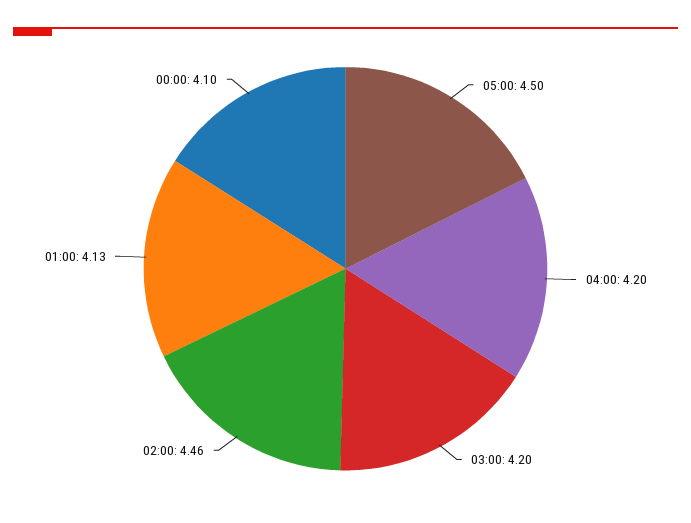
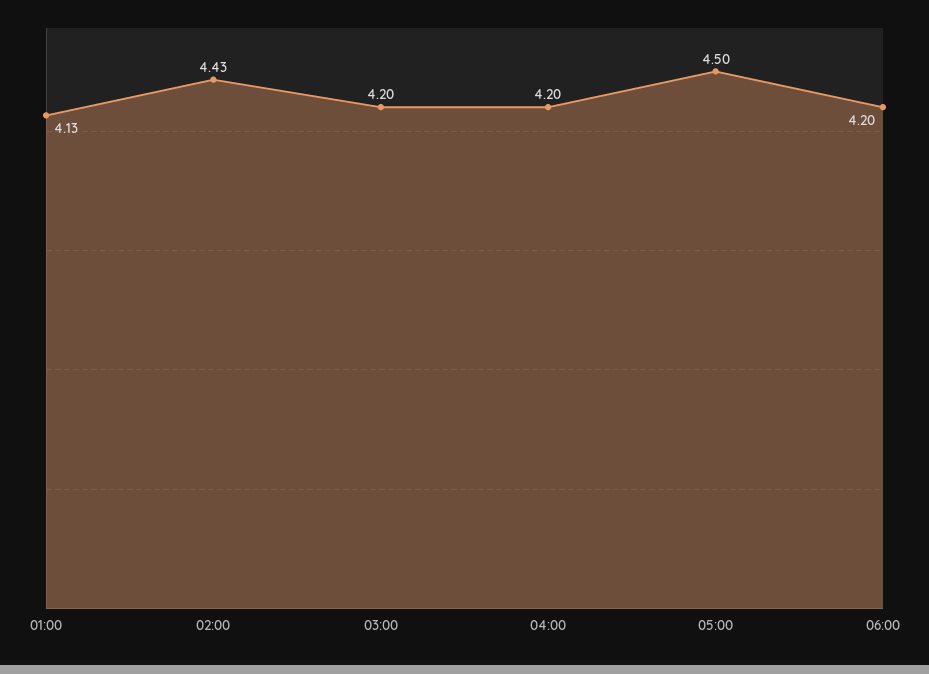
02:00: 4.46 -> 4.43
00:00: 4.1 -> none
06:00: none -> 4.2

